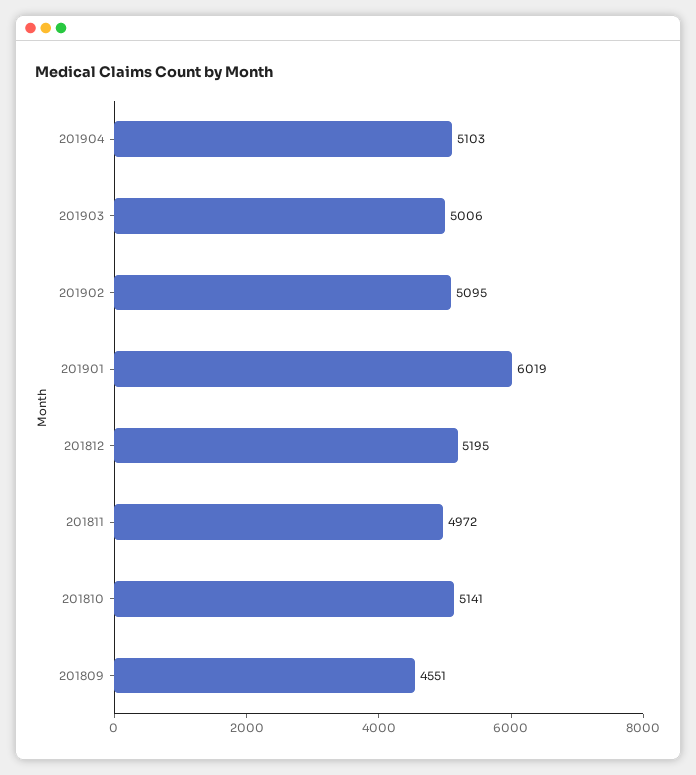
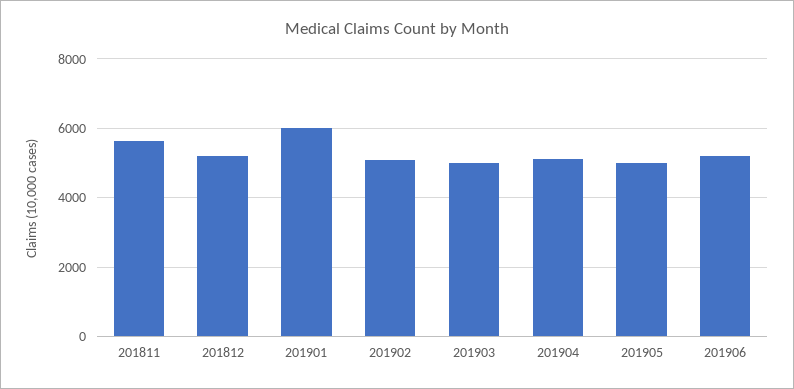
201811: 4972 -> 5600
201810: 5141 -> none
201809: 4551 -> none
201905: none -> 5000
201906: none -> 5200

